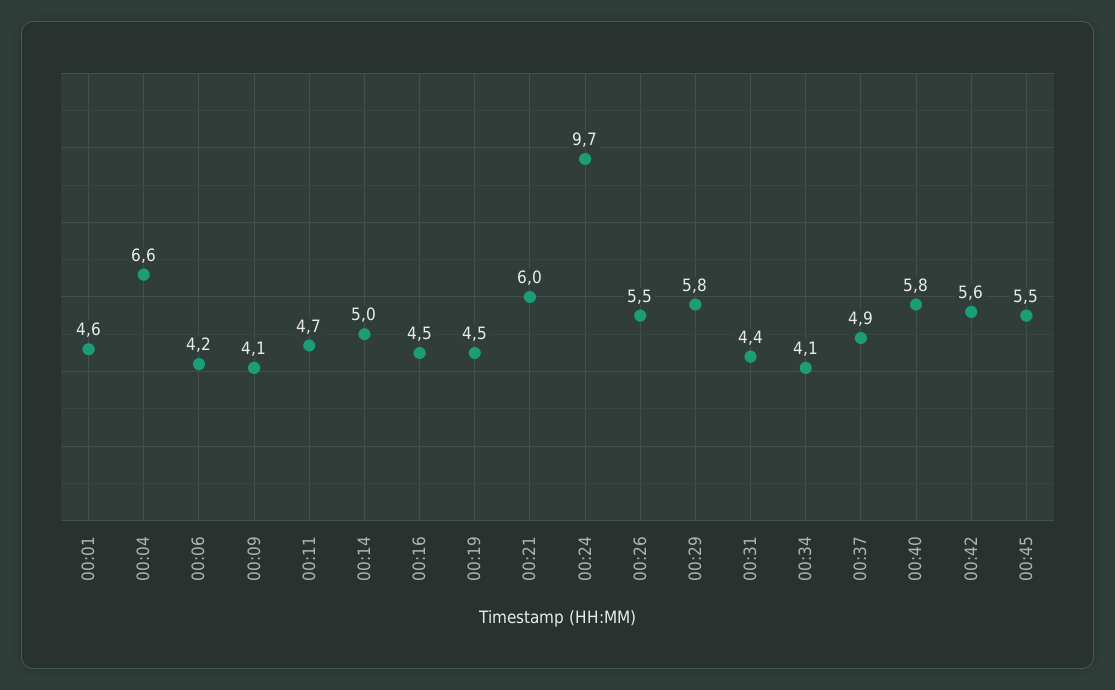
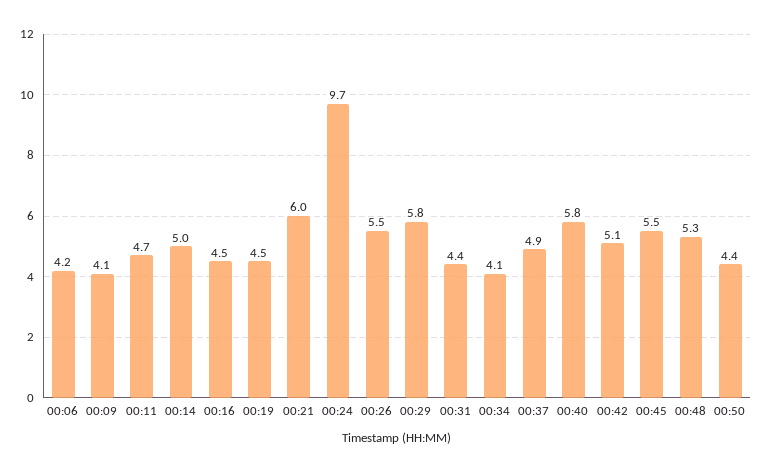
00:01: 4.6 -> none
00:04: 6.6 -> none
00:42: 5.6 -> 5.1
00:48: none -> 5.3
00:50: none -> 4.4

